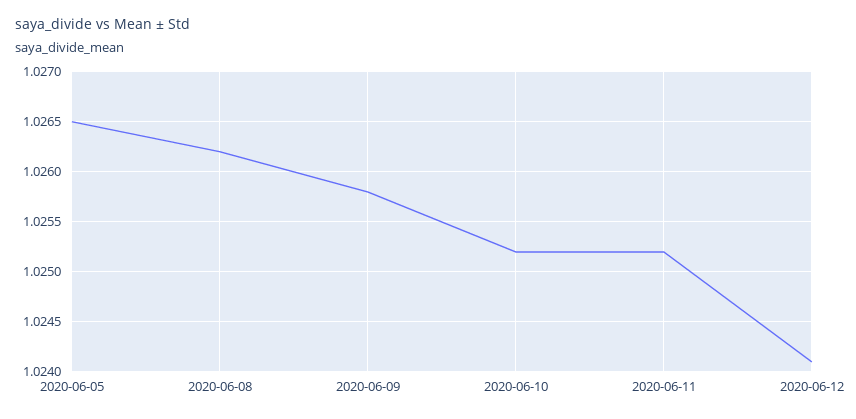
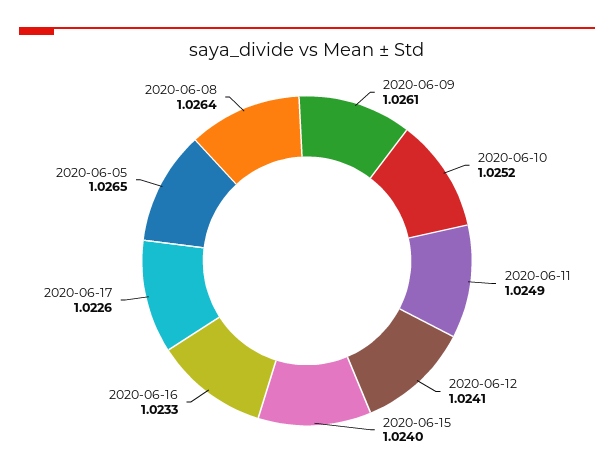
2020-06-08: 1.0262 -> 1.0264
2020-06-09: 1.0258 -> 1.0261
2020-06-11: 1.0252 -> 1.0249
2020-06-15: none -> 1.024
2020-06-16: none -> 1.0233
2020-06-17: none -> 1.0226

